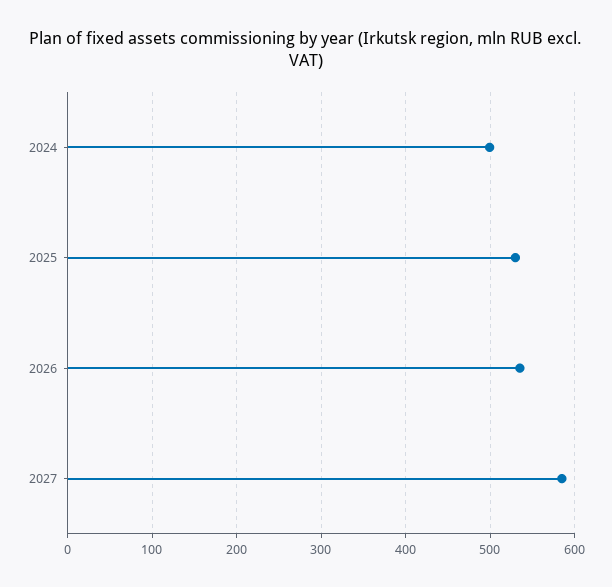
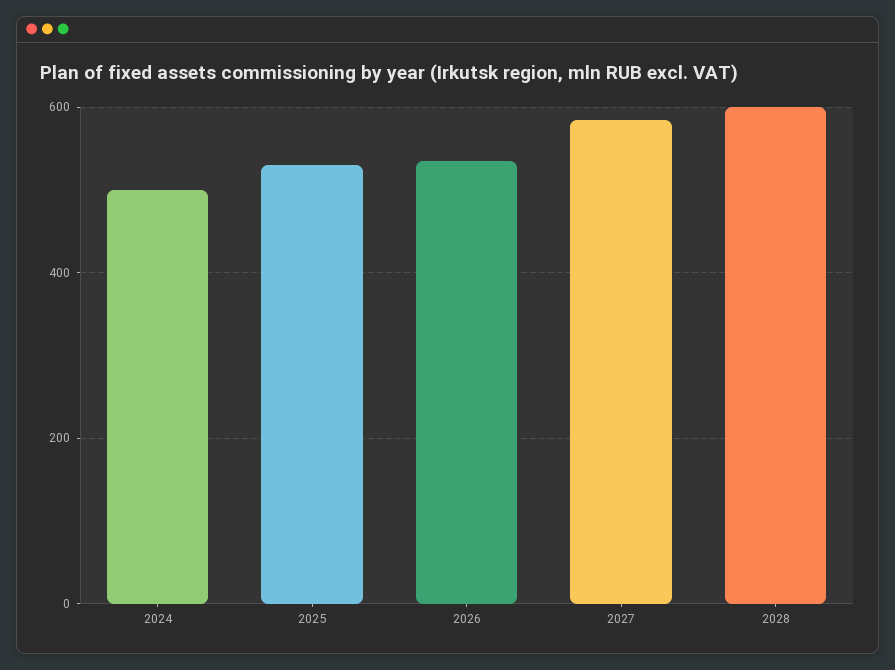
2028: none -> 600

